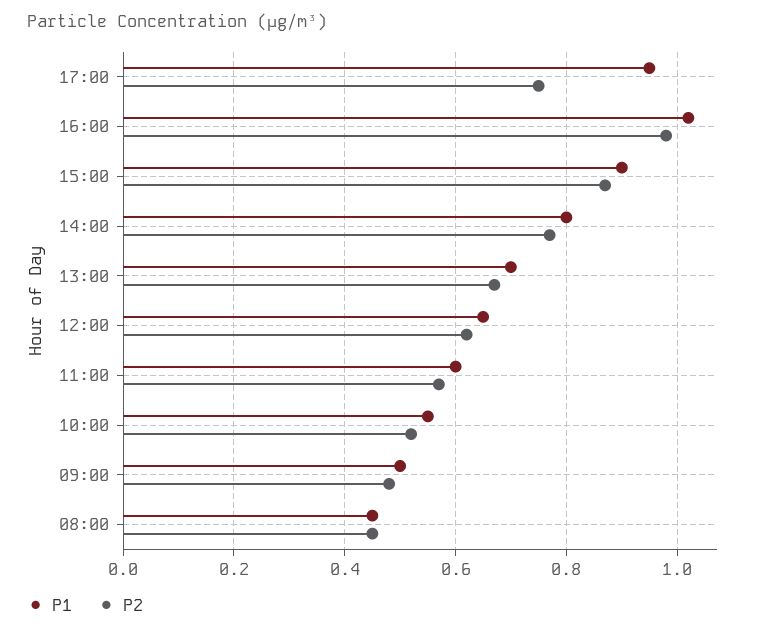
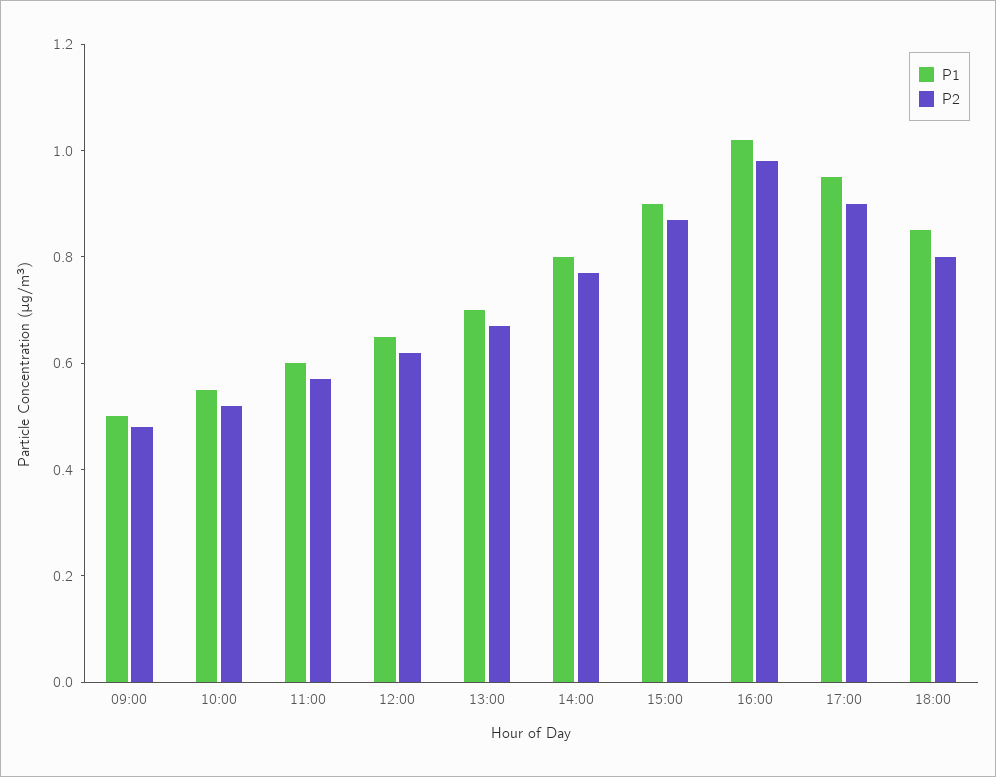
P2, 17:00: 0.75 -> 0.9
P1, 08:00: 0.45 -> none
P2, 08:00: 0.45 -> none
P1, 18:00: none -> 0.85
P2, 18:00: none -> 0.8

